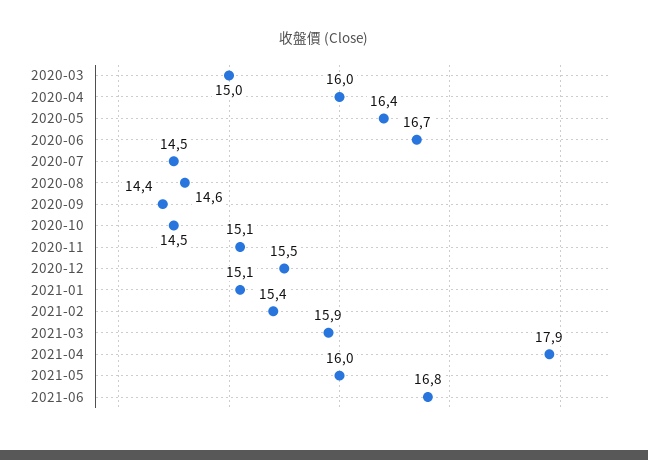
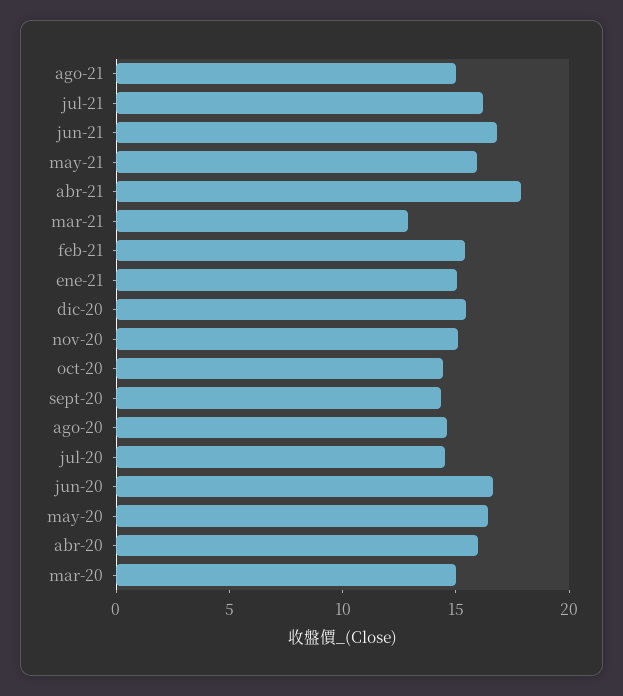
2021-03: 15.9 -> 13
ago-21: none -> 15
jul-21: none -> 16

